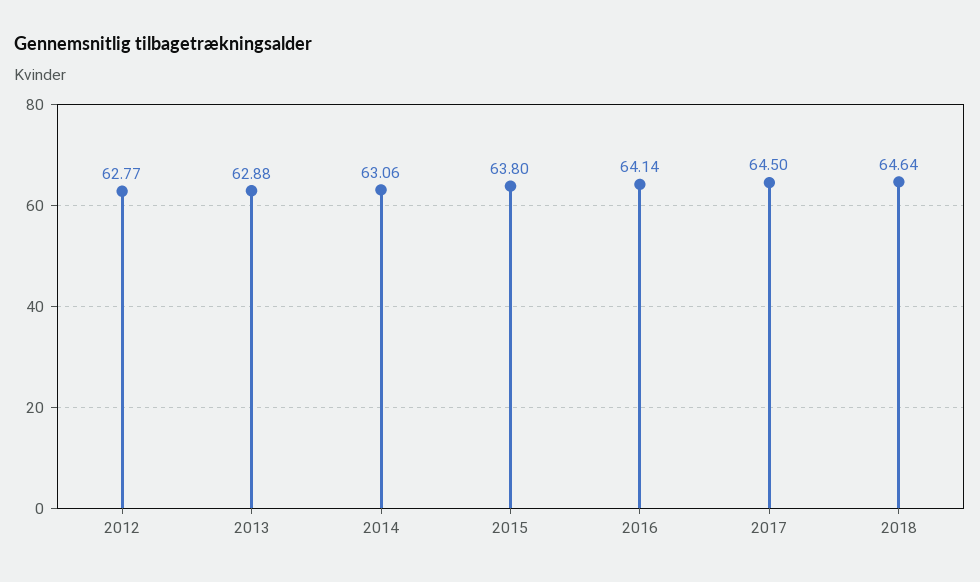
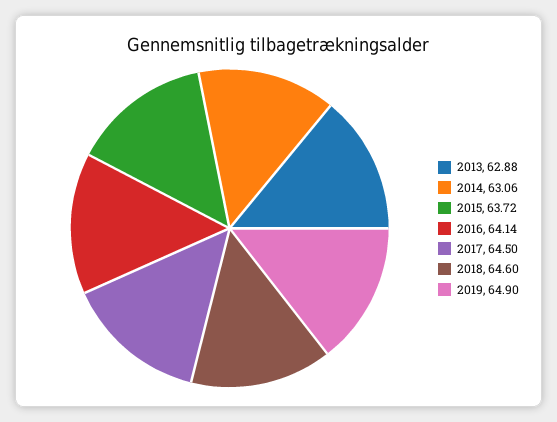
2012: 62.77 -> none
2015: 63.8 -> 63.72
2018: 64.64 -> 64.6
2019: none -> 64.9

